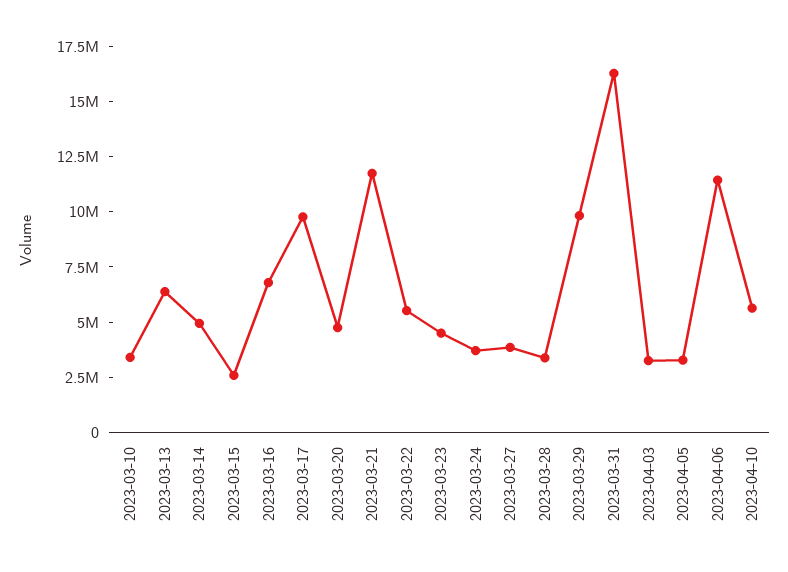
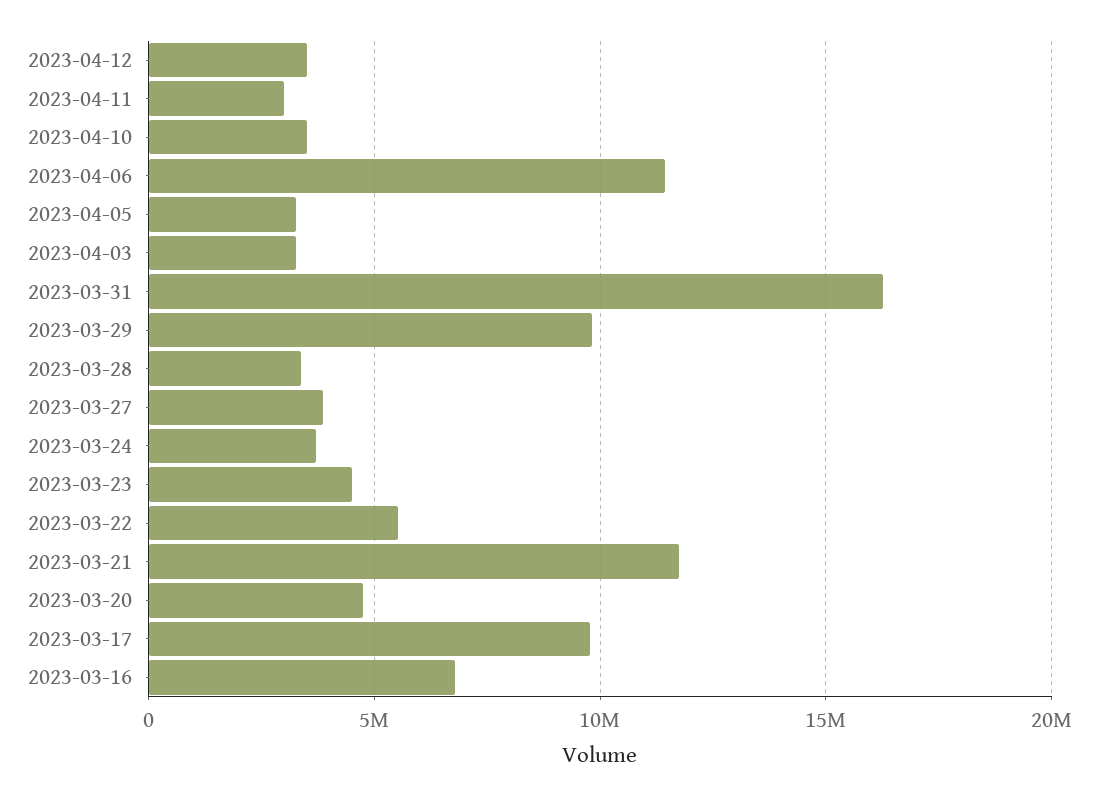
2023-03-10: 3500000 -> none
2023-03-13: 6500000 -> none
2023-03-14: 5000000 -> none
2023-03-15: 2500000 -> none
2023-04-10: 5500000 -> 3500000
2023-04-12: none -> 3500000
2023-04-11: none -> 3000000

